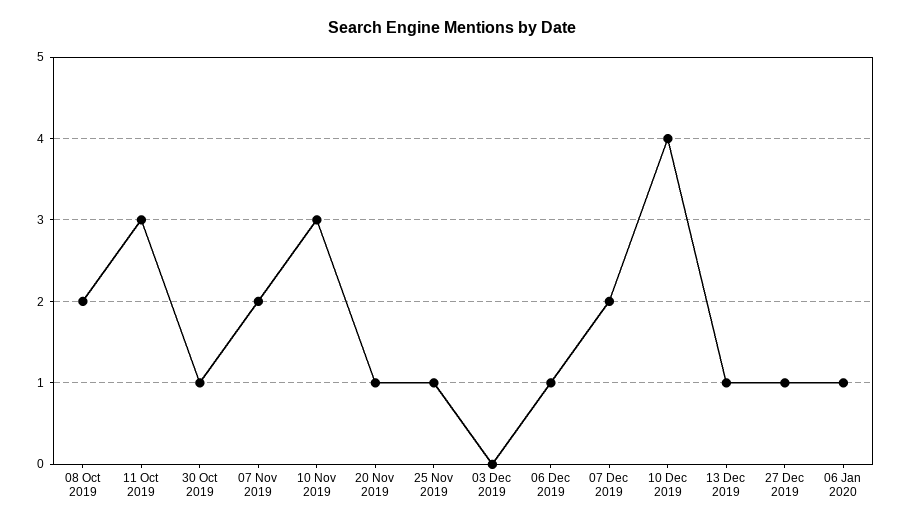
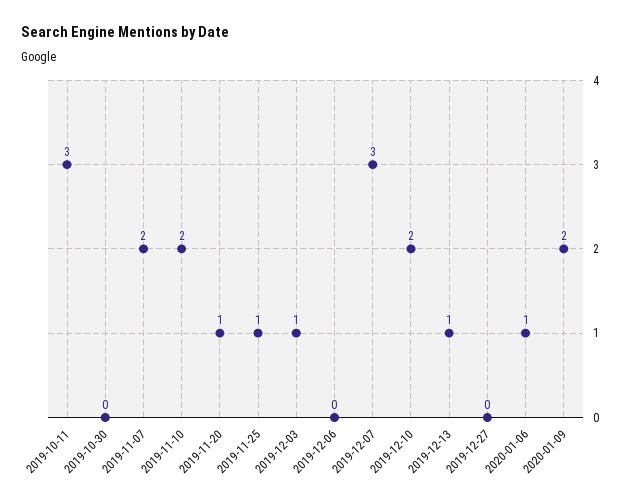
08 Oct 2019: 2 -> none
30 Oct 2019: 1 -> 0
10 Nov 2019: 3 -> 2
03 Dec 2019: 0 -> 1
06 Dec 2019: 1 -> 0
07 Dec 2019: 2 -> 3
10 Dec 2019: 4 -> 2
27 Dec 2019: 1 -> 0
2020-01-09: none -> 2

